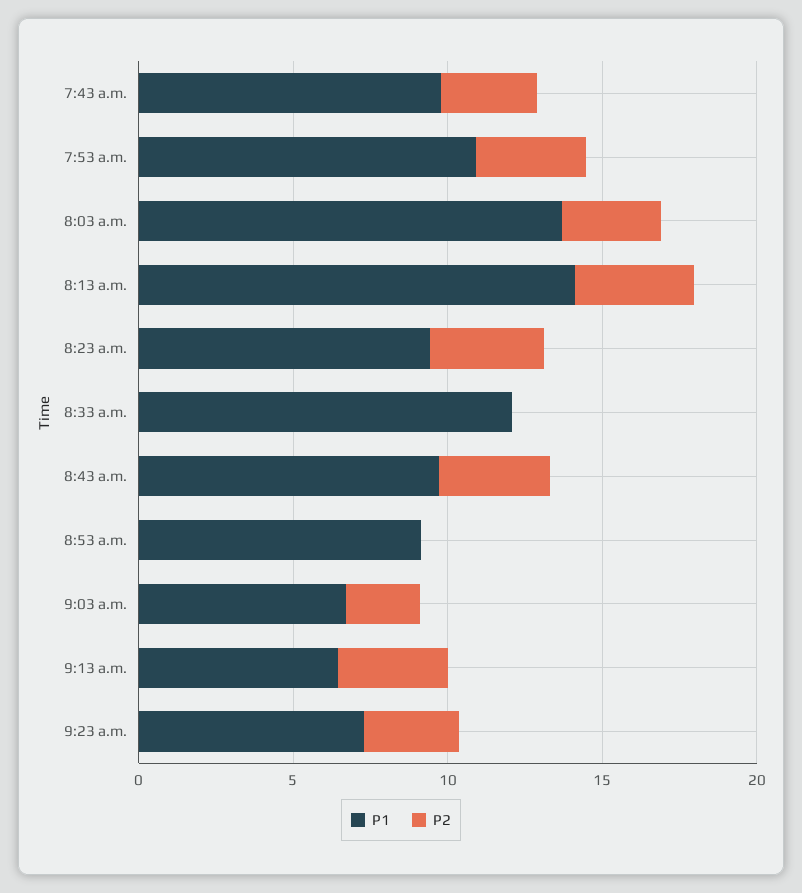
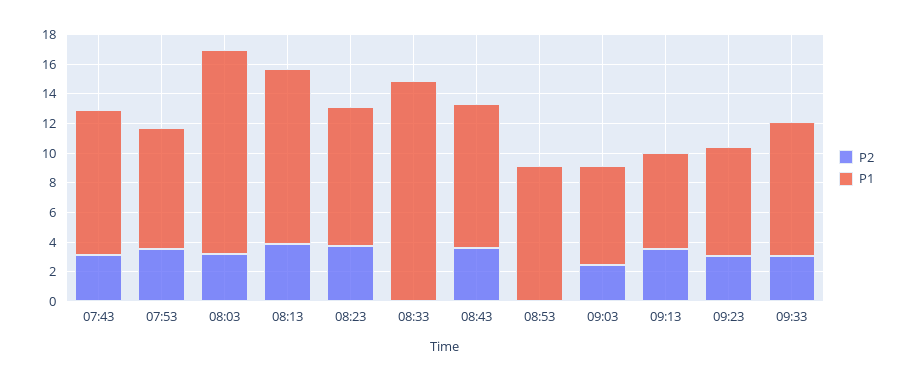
P1, 7:53 a.m.: 11 -> 8
P1, 8:13 a.m.: 14 -> 12
P1, 8:33 a.m.: 12 -> 15
P2, 09:33: none -> 3
P1, 09:33: none -> 9

